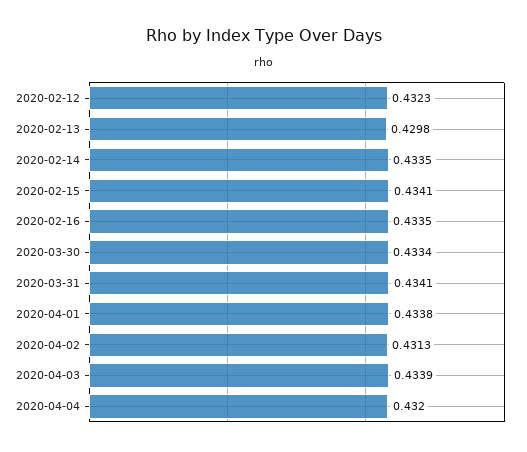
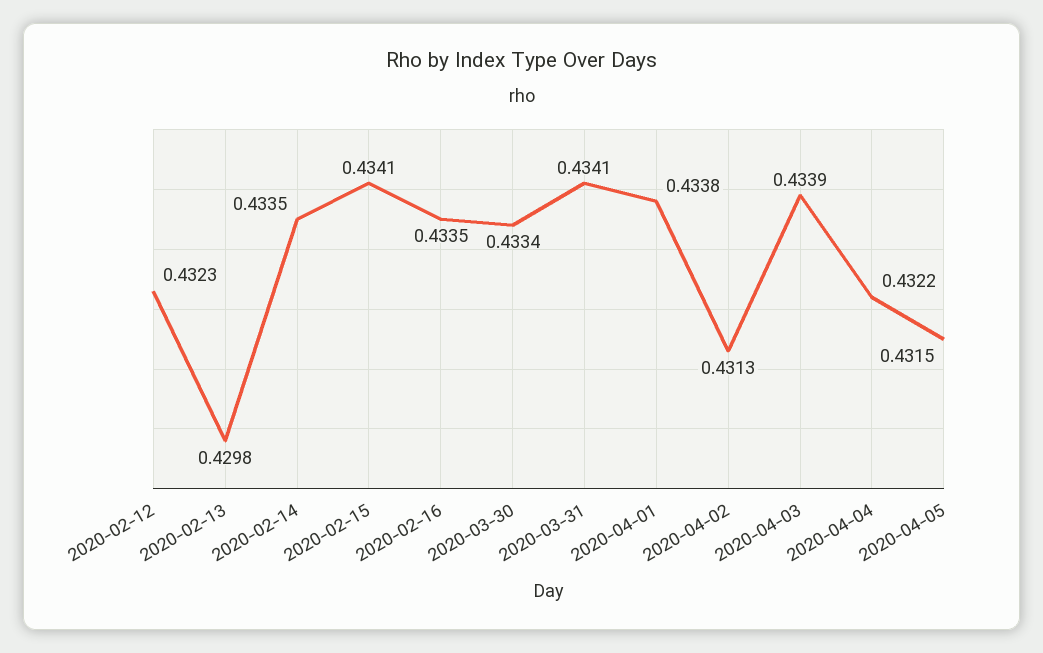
2020-04-04: 0.432 -> 0.4322
2020-04-05: none -> 0.4315

